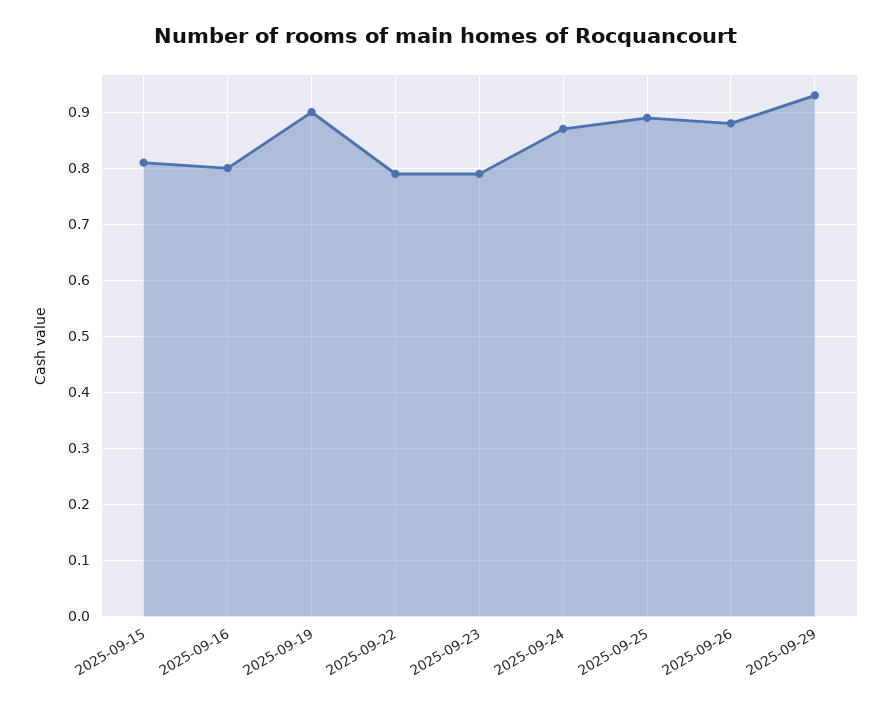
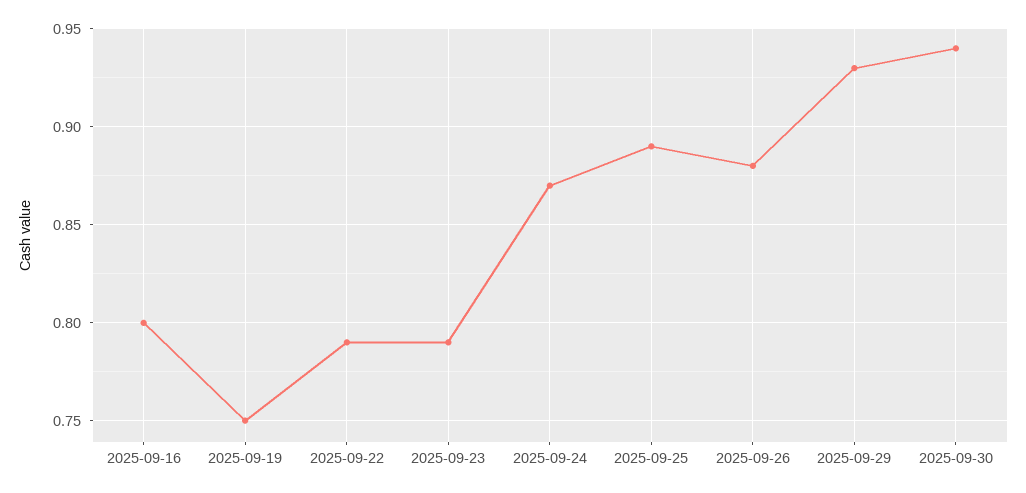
2025-09-15: 0.8 -> none
2025-09-19: 0.9 -> 0.75
2025-09-30: none -> 0.94

